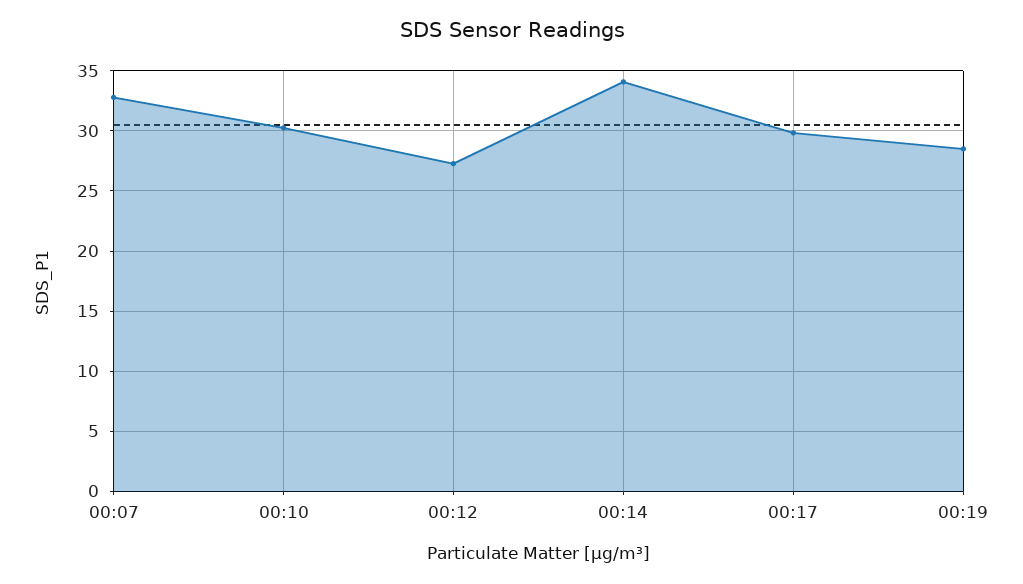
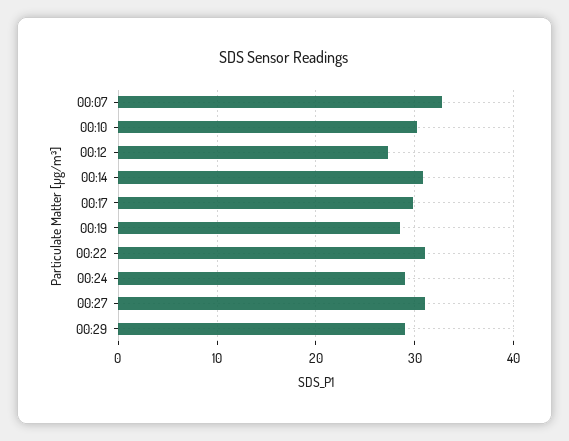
00:14: 34 -> 31
00:22: none -> 31
00:24: none -> 29
00:27: none -> 31
00:29: none -> 29

